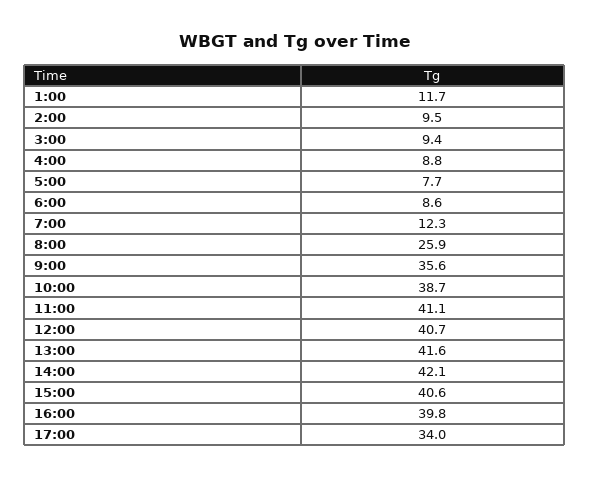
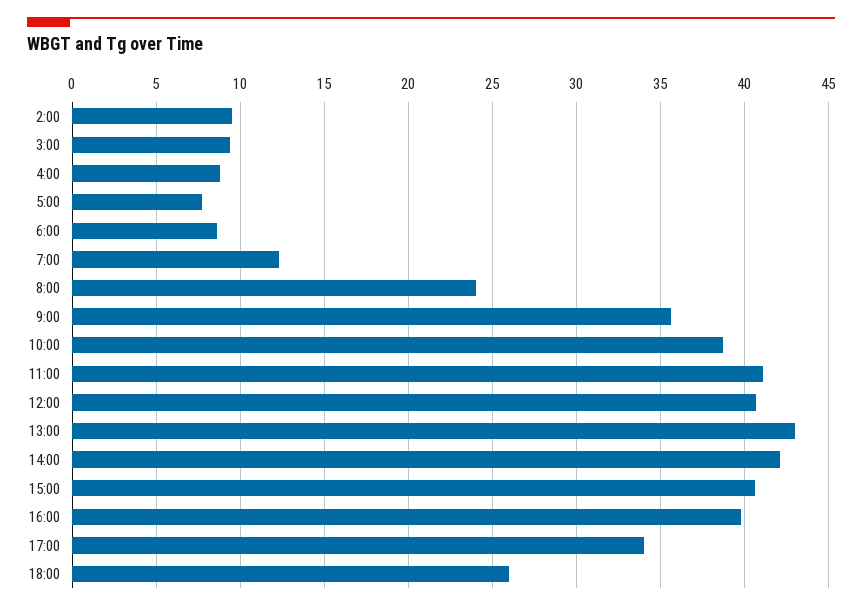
1:00: 11.7 -> none
8:00: 25.9 -> 24
13:00: 41.6 -> 43
18:00: none -> 26

